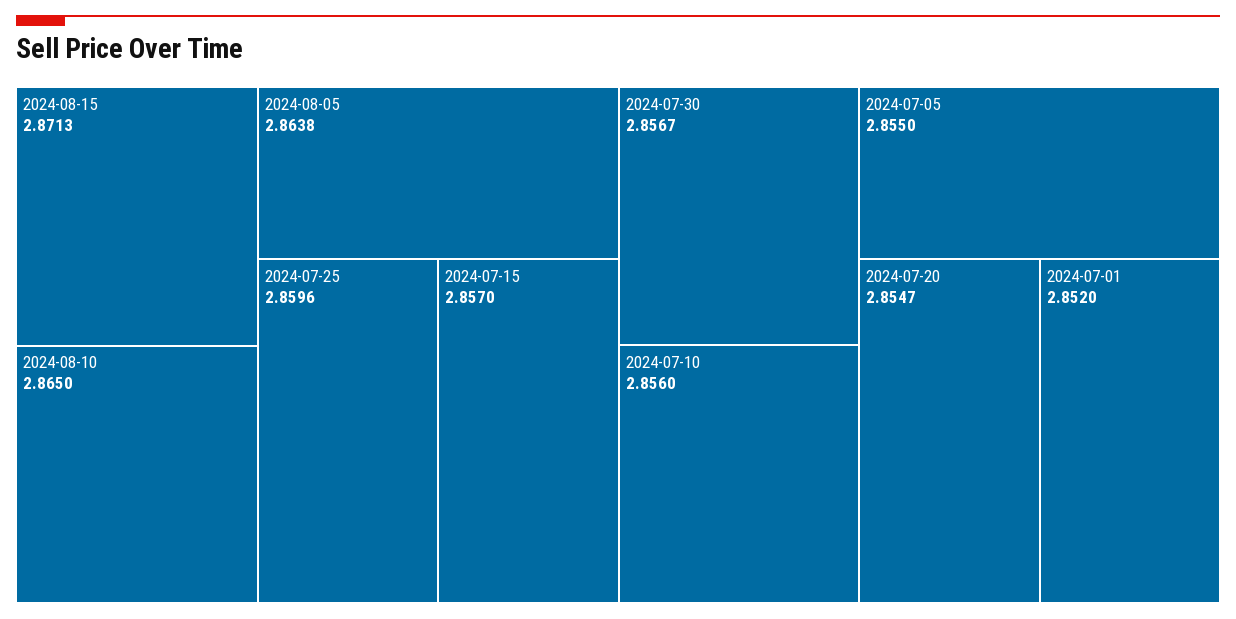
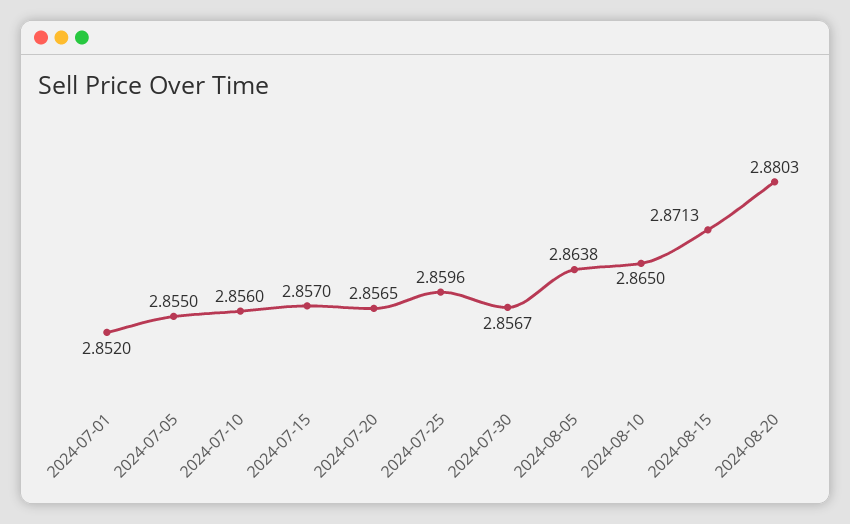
2024-07-20: 2.8547 -> 2.8565
2024-08-20: none -> 2.8803

